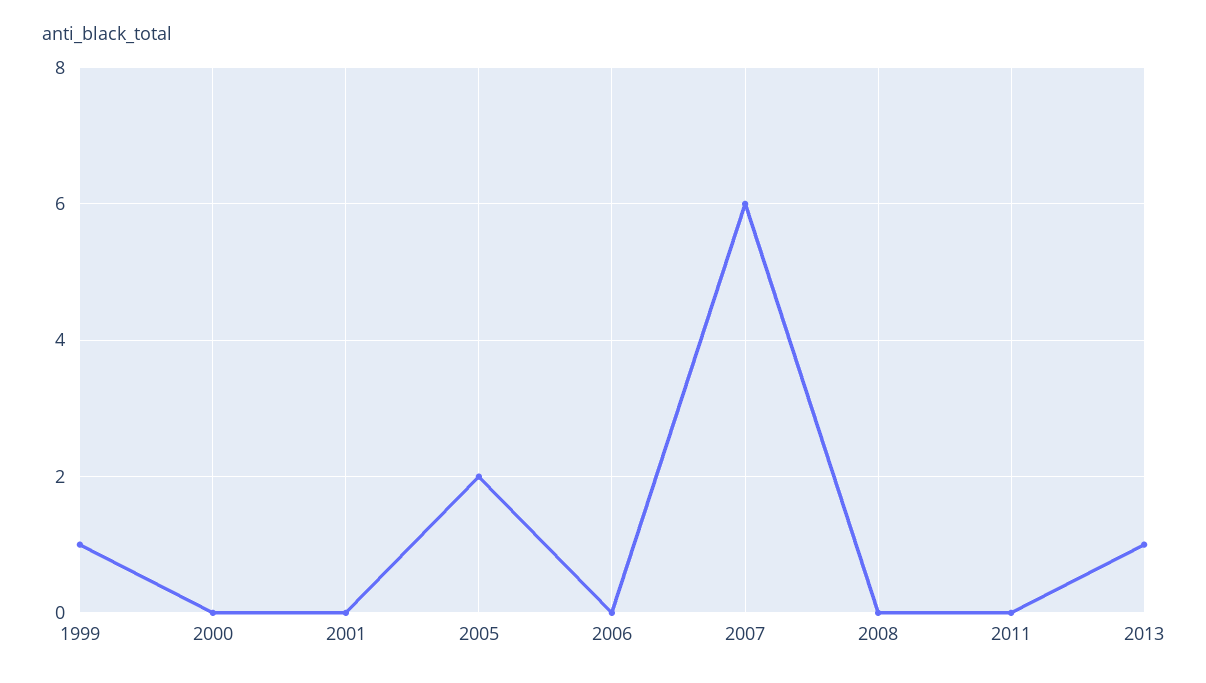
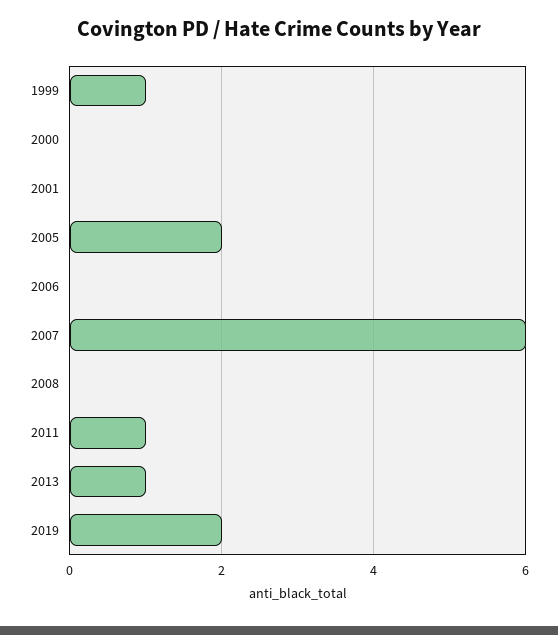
2011: 0 -> 1
2019: none -> 2

